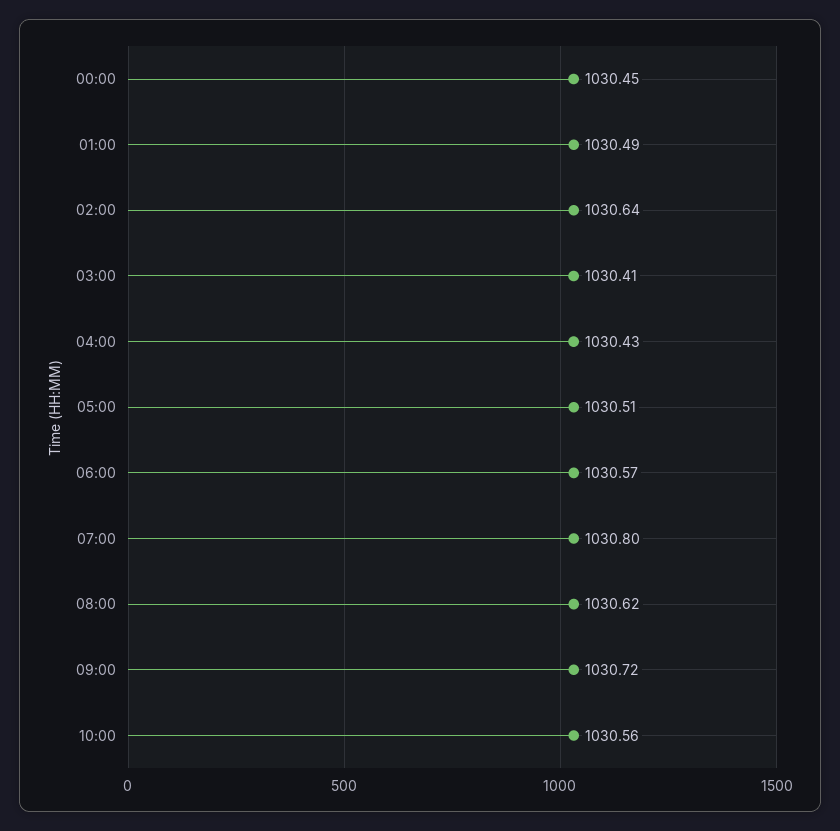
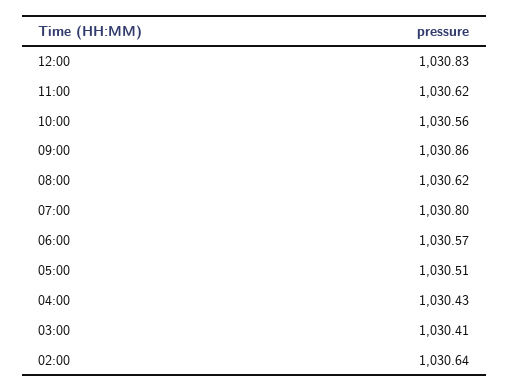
00:00: 1030.45 -> none
01:00: 1030.49 -> none
09:00: 1030.72 -> 1030.86
12:00: none -> 1030.83
11:00: none -> 1030.62

